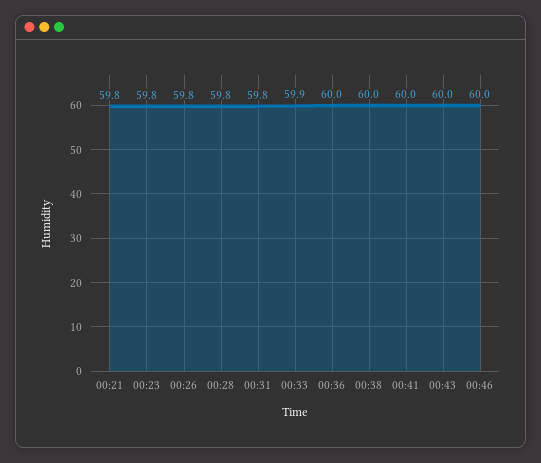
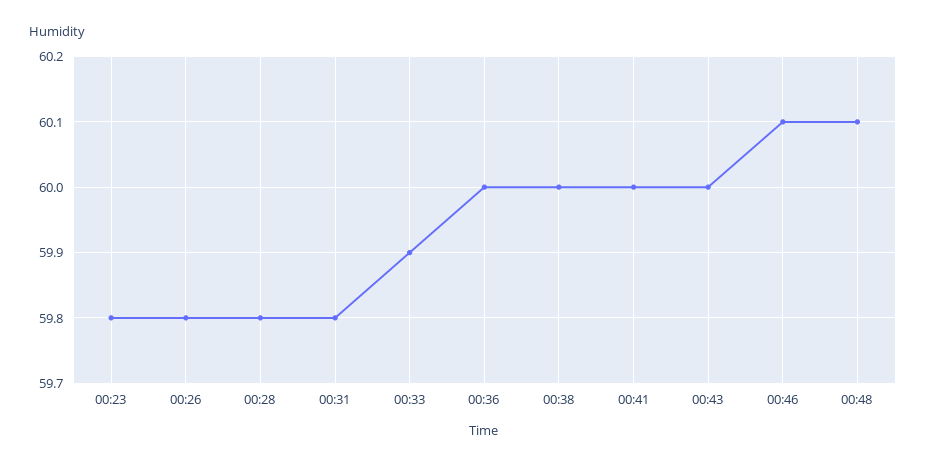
00:21: 59.8 -> none
00:46: 60 -> 60.1
00:48: none -> 60.1

